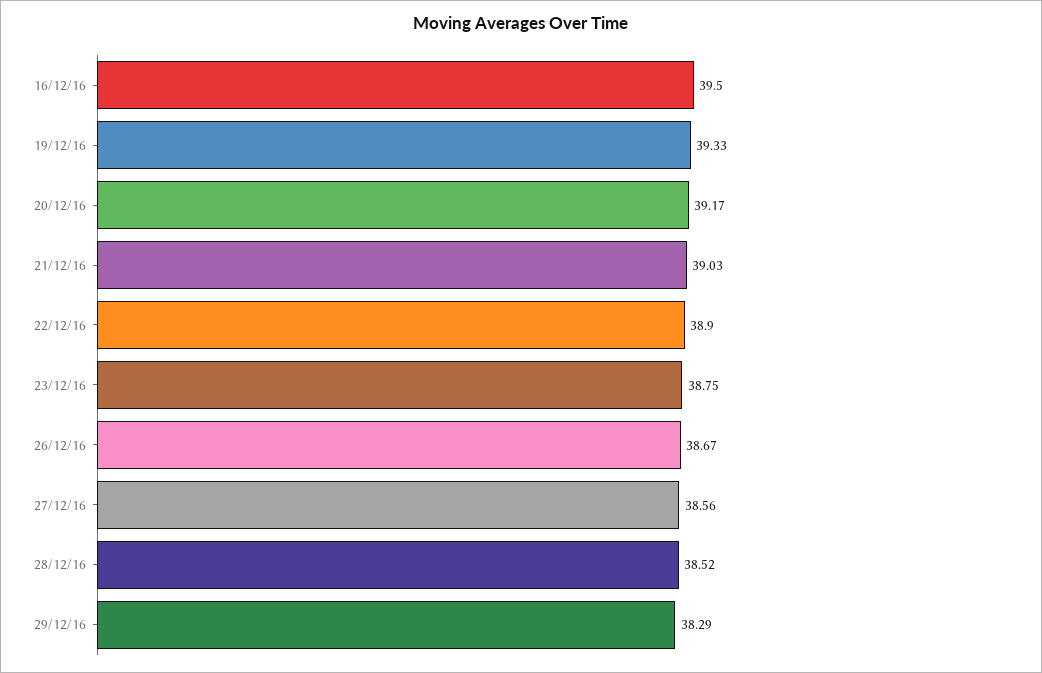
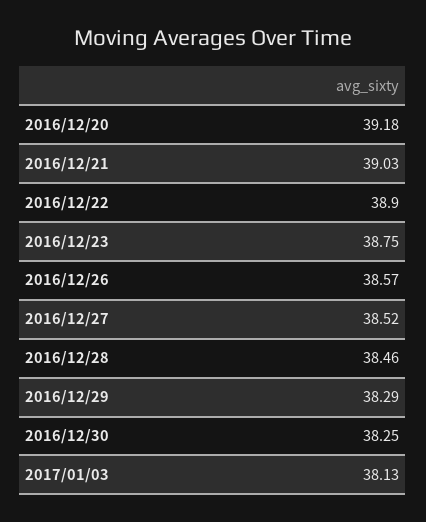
16/12/16: 39.5 -> none
19/12/16: 39.33 -> none
20/12/16: 39.17 -> 39.18
26/12/16: 38.67 -> 38.57
27/12/16: 38.56 -> 38.52
28/12/16: 38.52 -> 38.46
2016/12/30: none -> 38.25
2017/01/03: none -> 38.13

